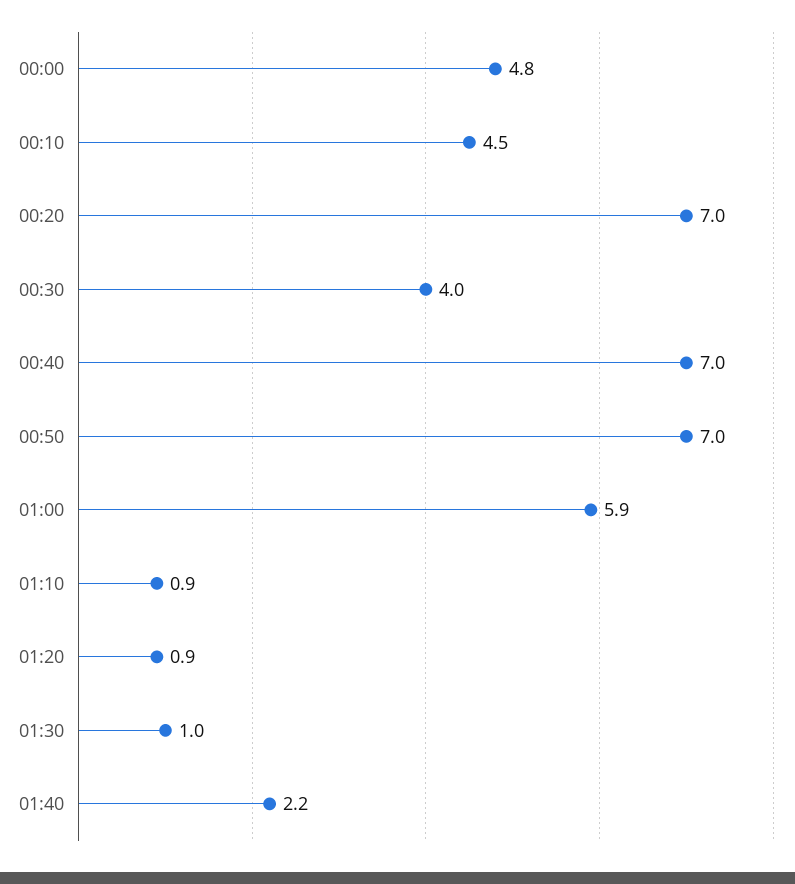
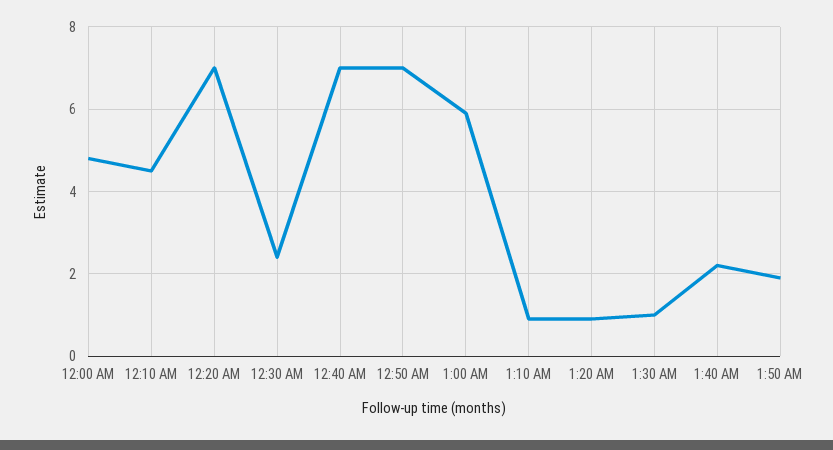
00:30: 4 -> 2.5
1:50 AM: none -> 2

